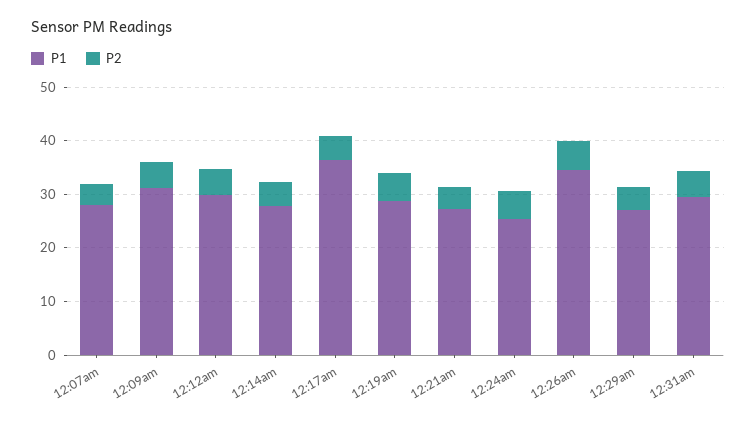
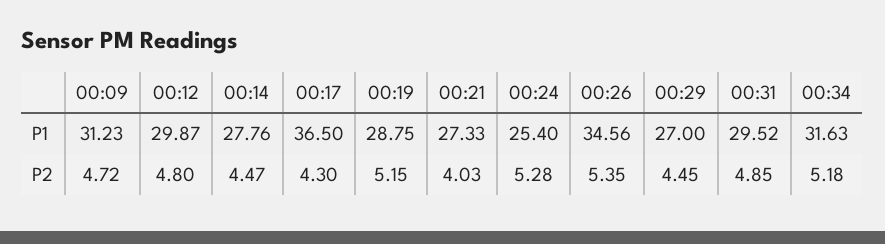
P1, 12:07am: 28 -> none
P2, 12:07am: 4 -> none
P1, 00:34: none -> 31.63
P2, 00:34: none -> 5.18

